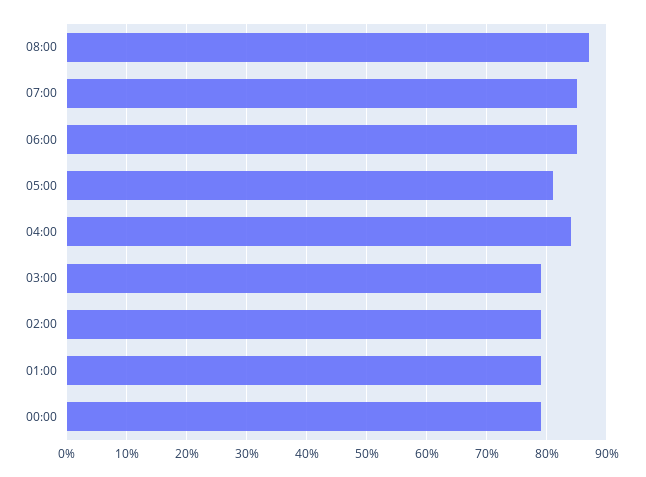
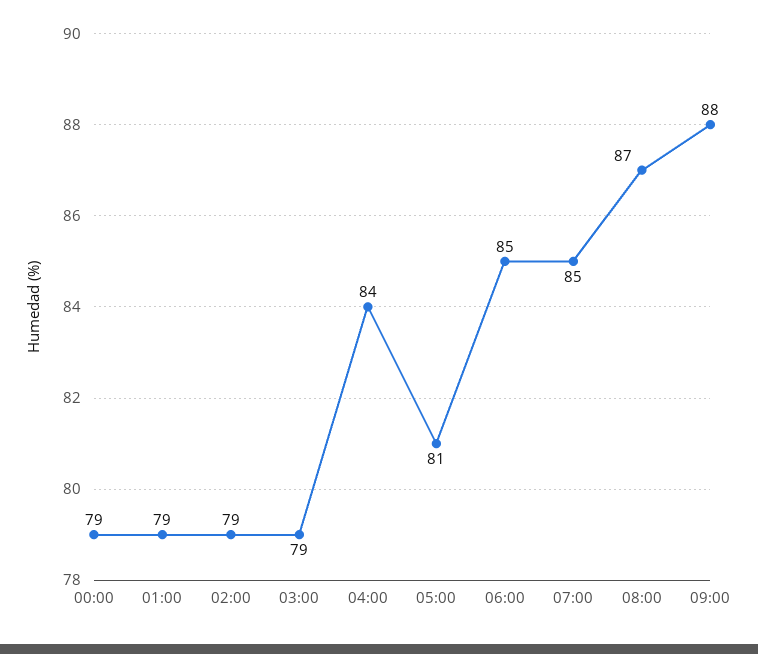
09:00: none -> 88

